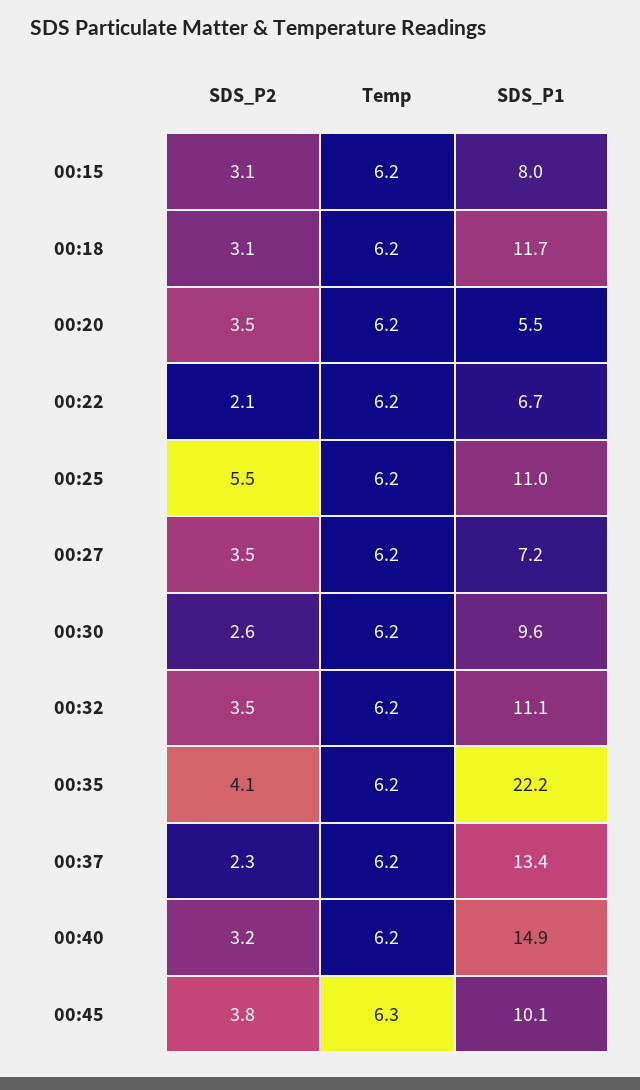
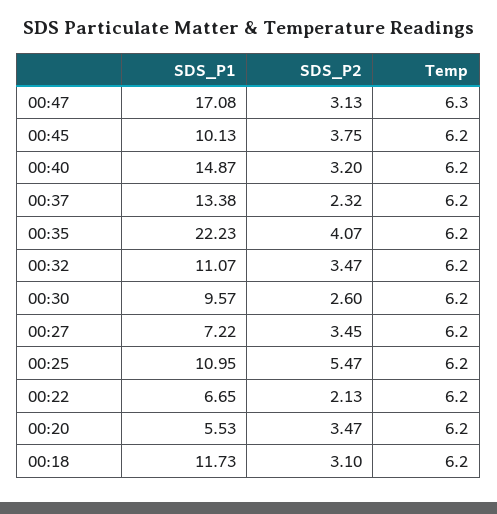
SDS_P2, 00:15: 3.1 -> none
Temp, 00:15: 6.2 -> none
SDS_P1, 00:15: 8 -> none
Temp, 00:45: 6.3 -> 6.2
SDS_P1, 00:47: none -> 17.08
SDS_P2, 00:47: none -> 3.13
Temp, 00:47: none -> 6.3

